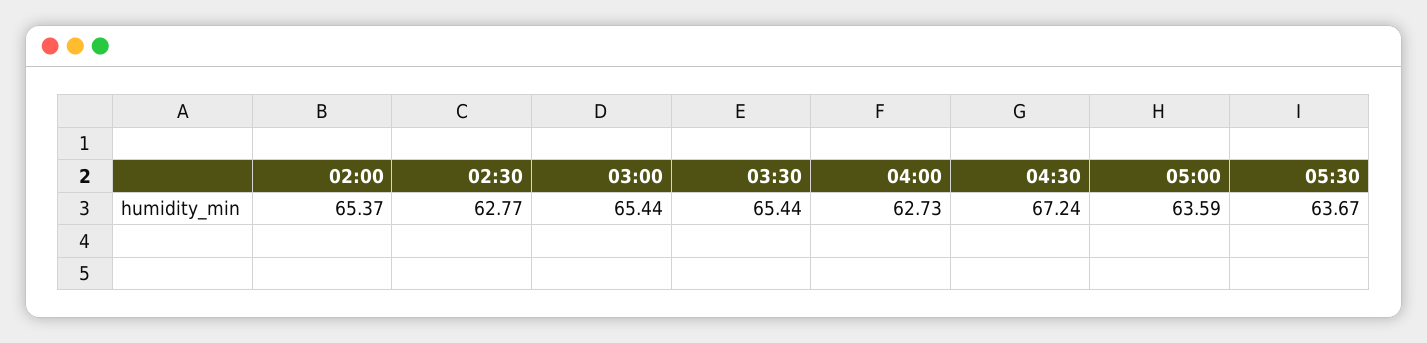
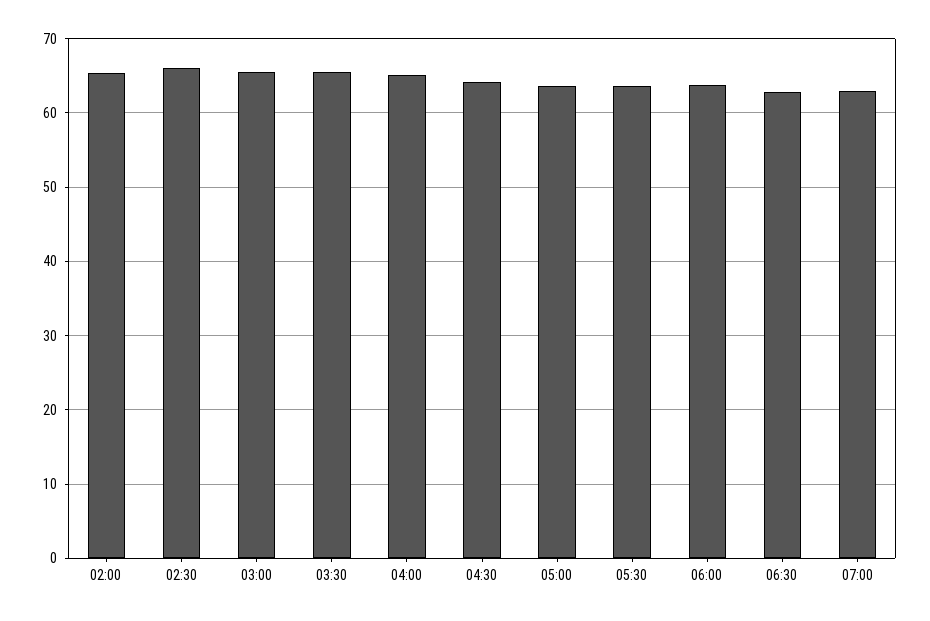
02:30: 62.77 -> 66
04:00: 62.73 -> 65
04:30: 67.24 -> 64
06:00: none -> 64
06:30: none -> 63
07:00: none -> 63

